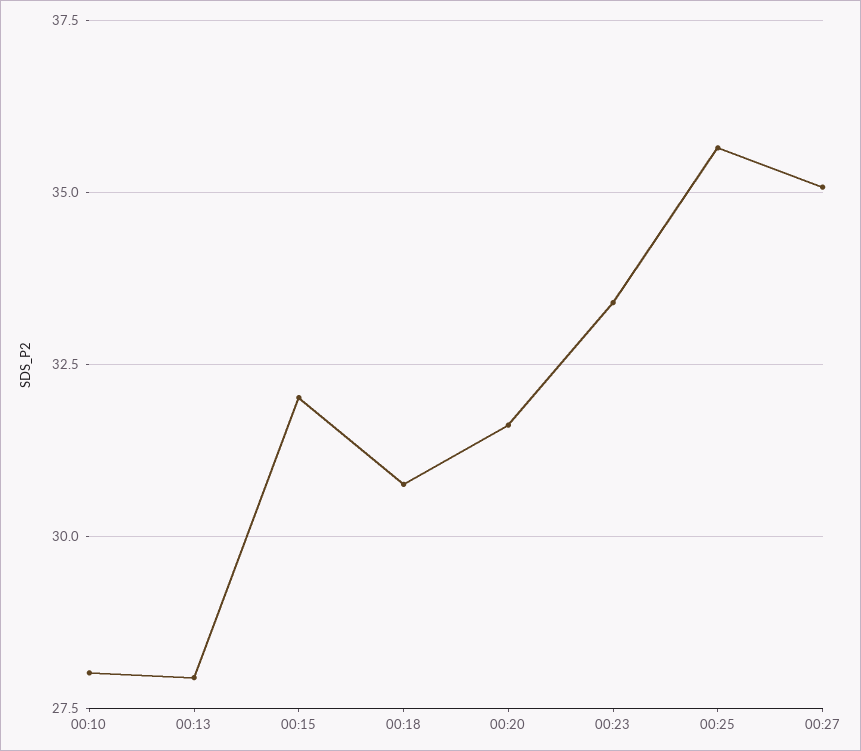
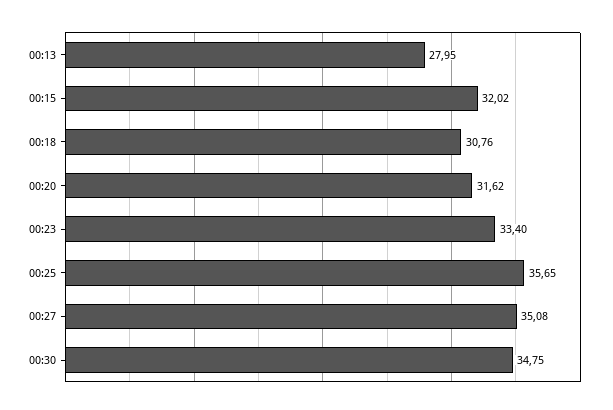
00:10: 28 -> none
00:30: none -> 34.75

